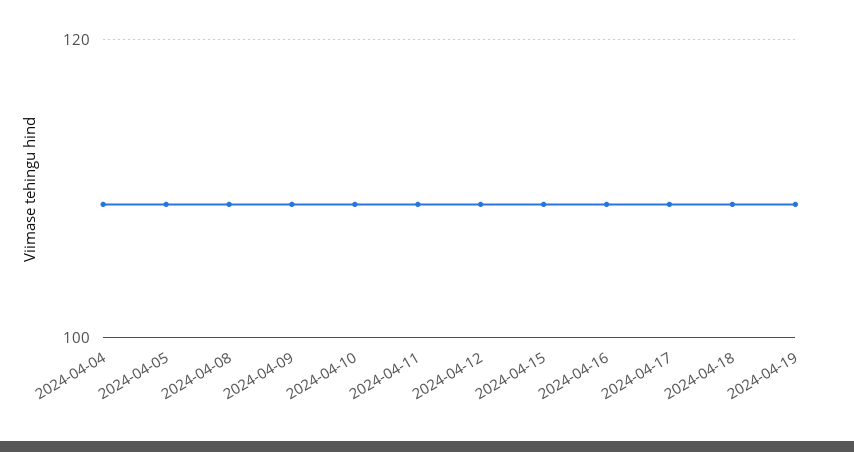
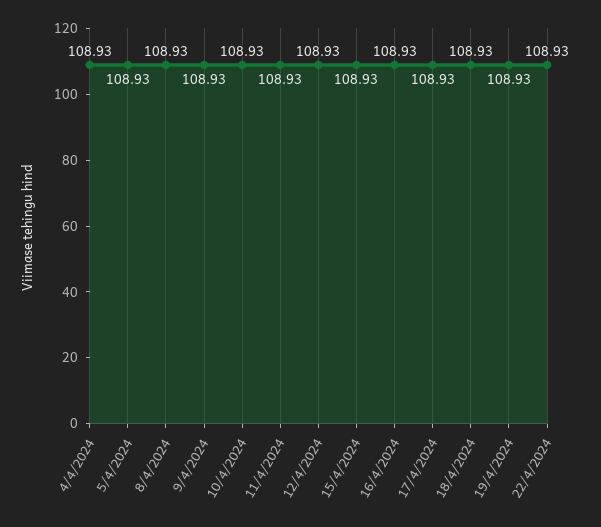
22/4/2024: none -> 108.93

